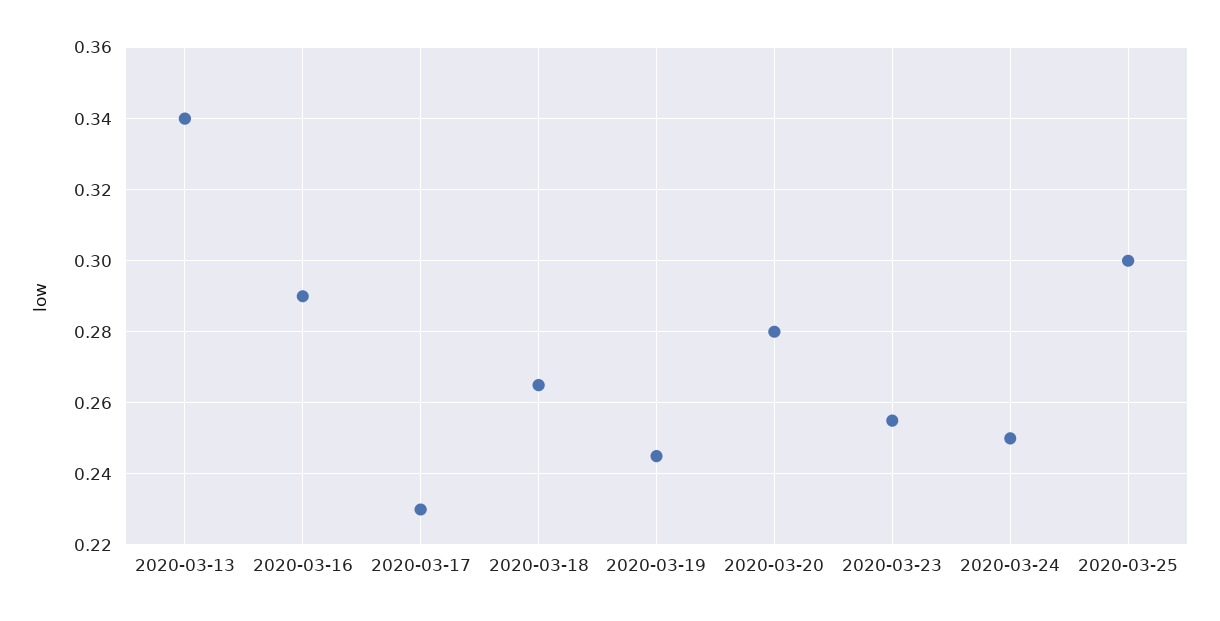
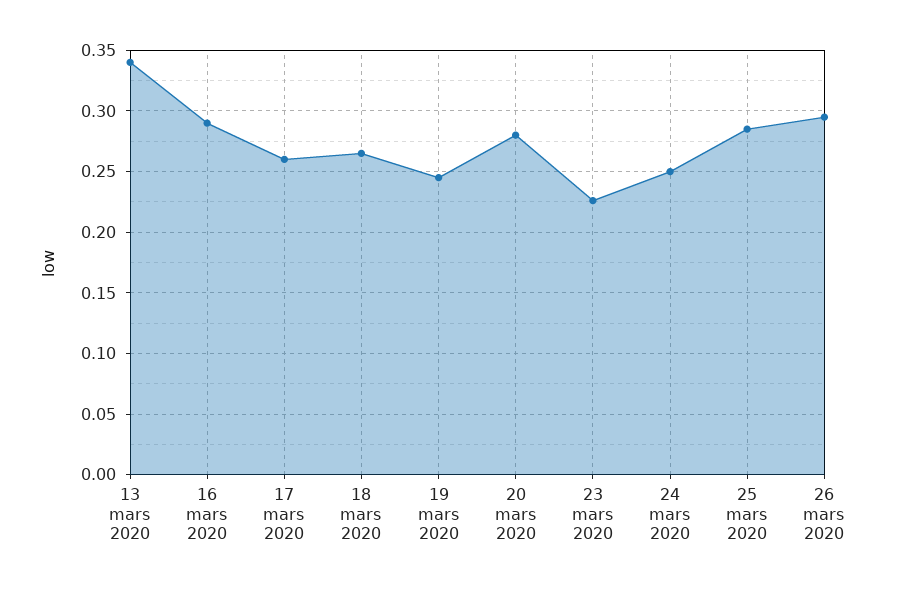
2020-03-17: 0.23 -> 0.26
2020-03-23: 0.255 -> 0.225
2020-03-25: 0.3 -> 0.285
26 mars 2020: none -> 0.295

